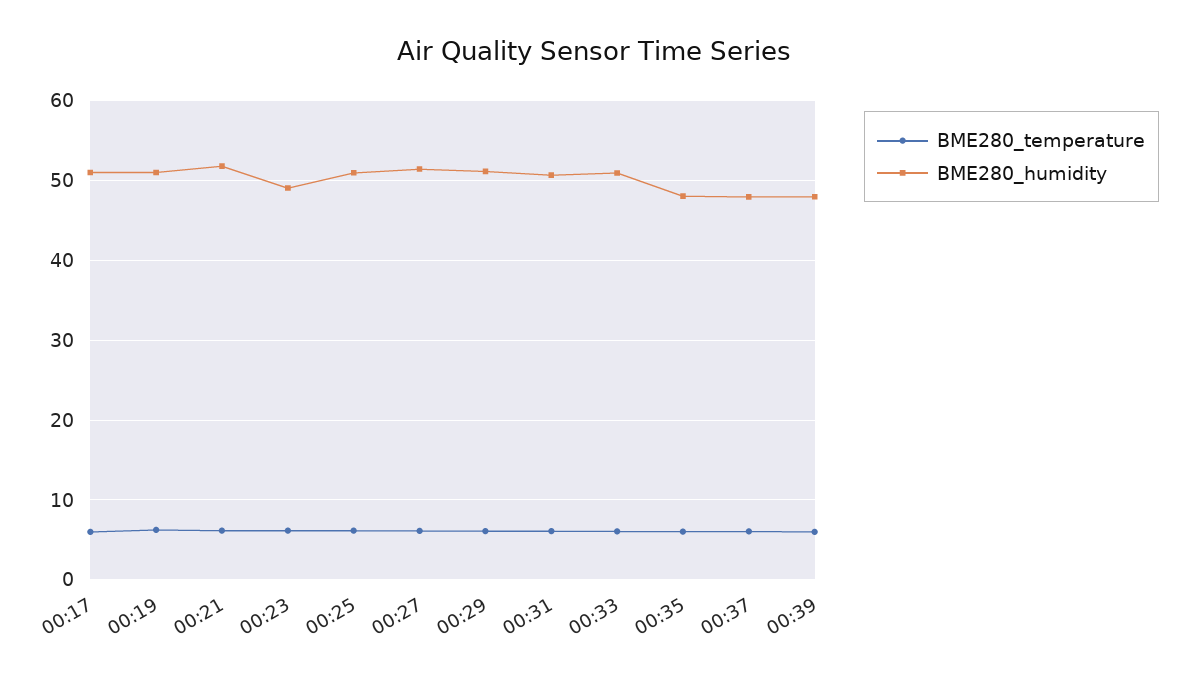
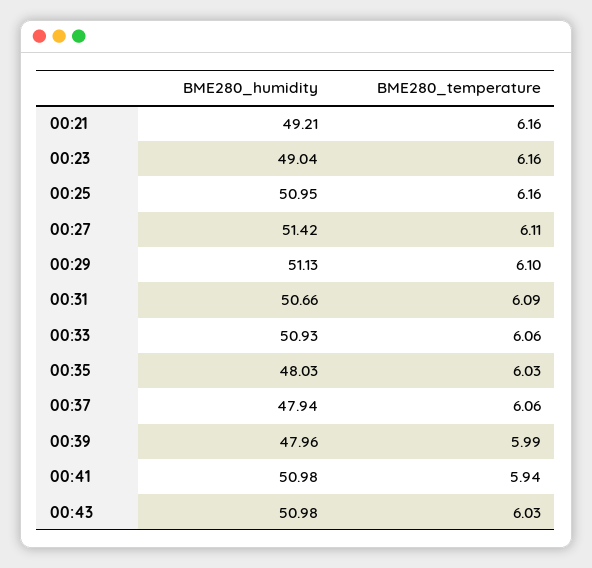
BME280_temperature, 00:17: 6 -> none
BME280_humidity, 00:17: 51 -> none
BME280_temperature, 00:19: 6 -> none
BME280_humidity, 00:19: 51 -> none
BME280_humidity, 00:21: 52 -> 49.21
BME280_humidity, 00:41: none -> 50.98
BME280_temperature, 00:41: none -> 5.94
BME280_humidity, 00:43: none -> 50.98
BME280_temperature, 00:43: none -> 6.03

